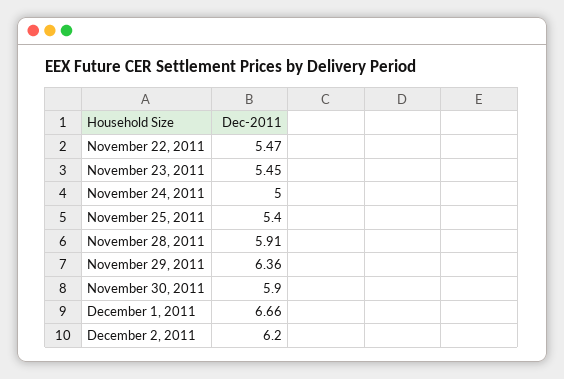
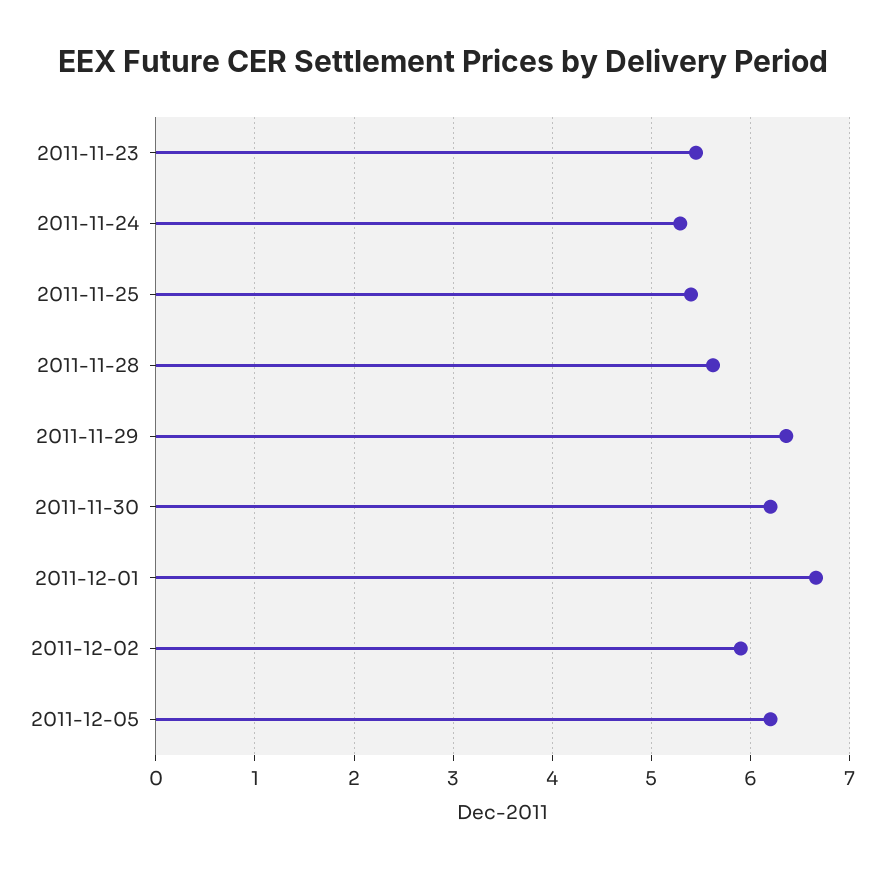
November 22, 2011: 5.47 -> none
November 24, 2011: 5 -> 5.3
November 28, 2011: 5.91 -> 5.6
November 30, 2011: 5.9 -> 6.2
December 2, 2011: 6.2 -> 5.9
2011-12-05: none -> 6.2

